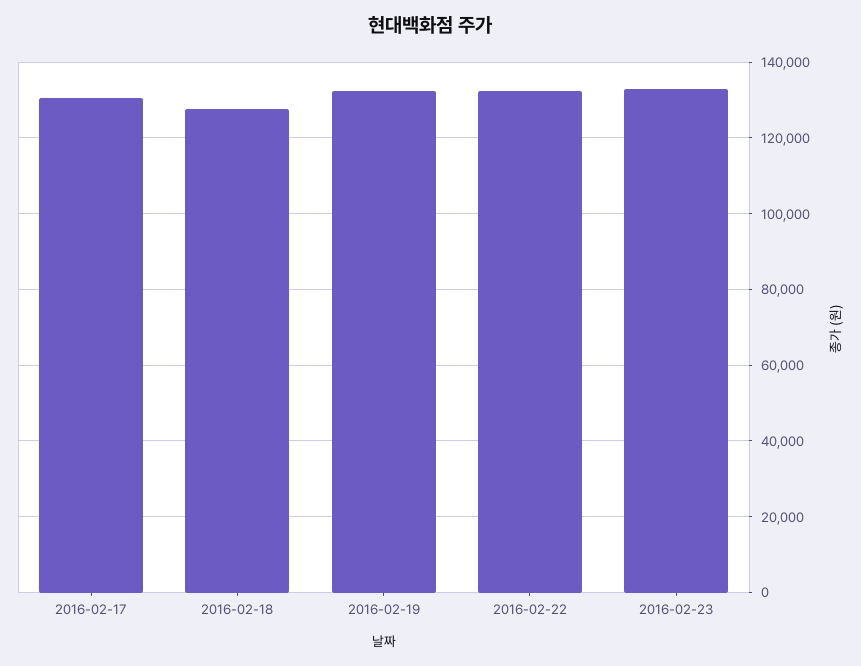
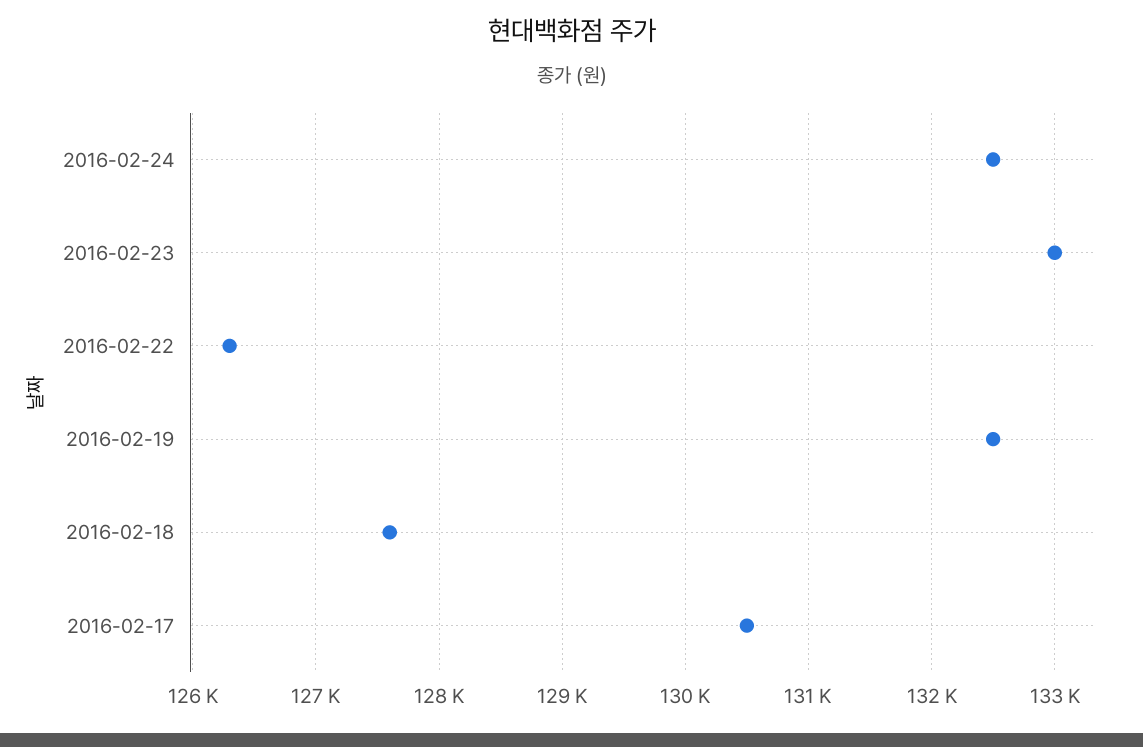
2016-02-22: 132000 -> 126300
2016-02-24: none -> 132500

